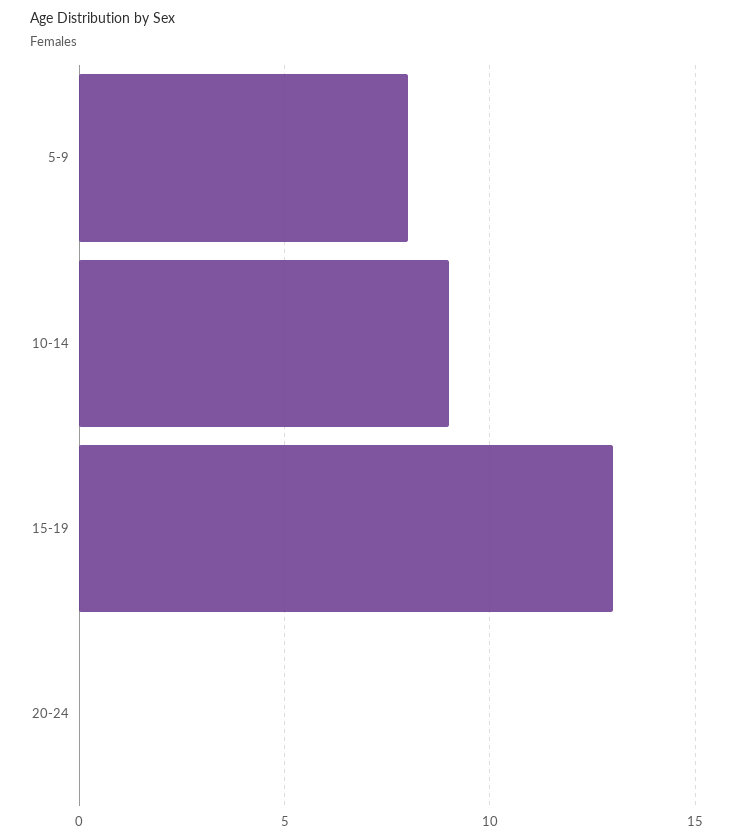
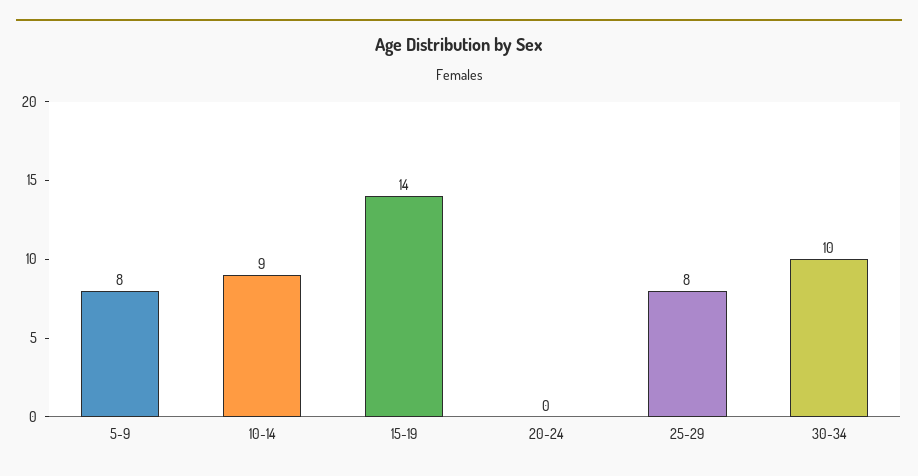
15-19: 13 -> 14
25-29: none -> 8
30-34: none -> 10

